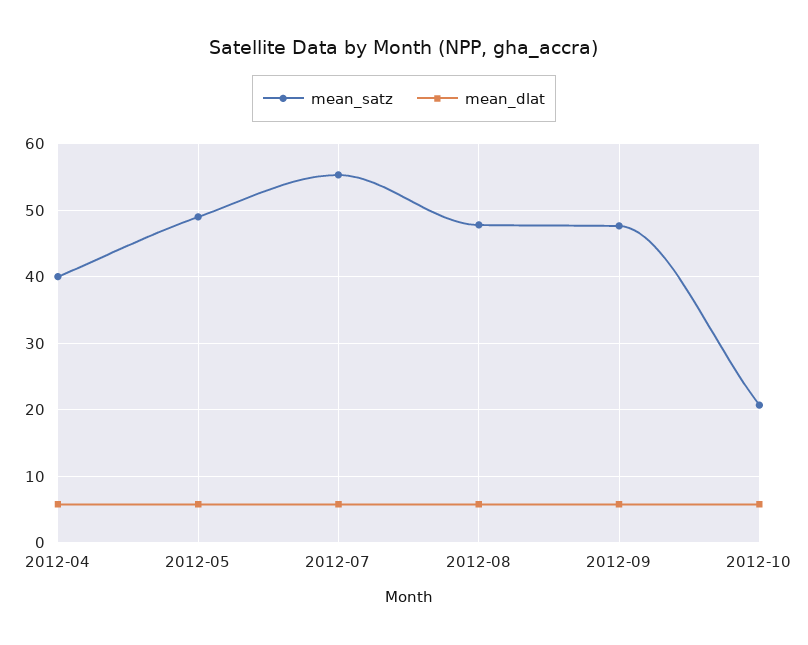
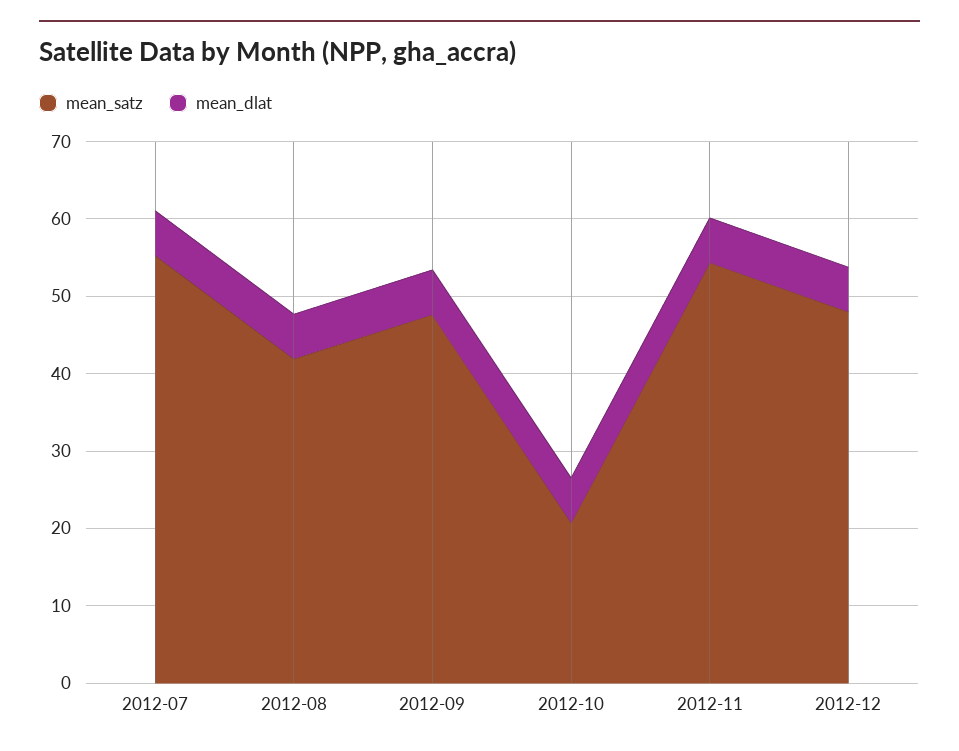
mean_satz, 2012-04: 40 -> none
mean_dlat, 2012-04: 6 -> none
mean_satz, 2012-05: 49 -> none
mean_dlat, 2012-05: 6 -> none
mean_satz, 2012-08: 48 -> 42
mean_satz, 2012-11: none -> 54
mean_dlat, 2012-11: none -> 6
mean_satz, 2012-12: none -> 48
mean_dlat, 2012-12: none -> 6

